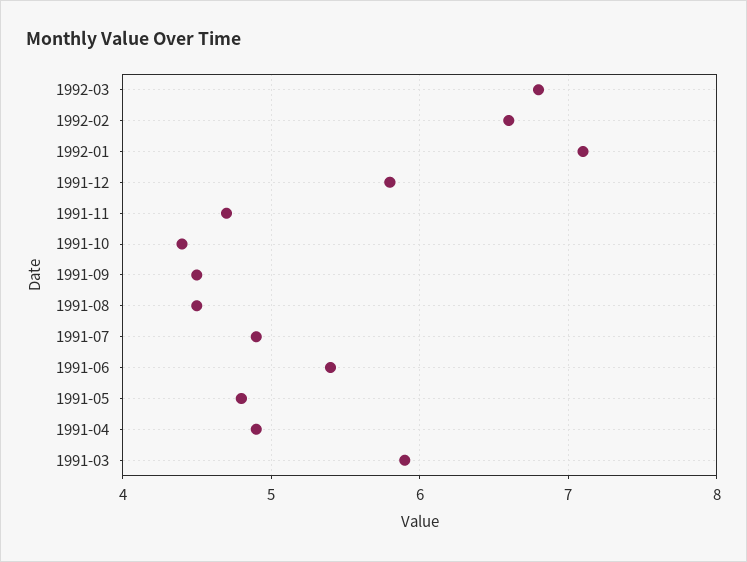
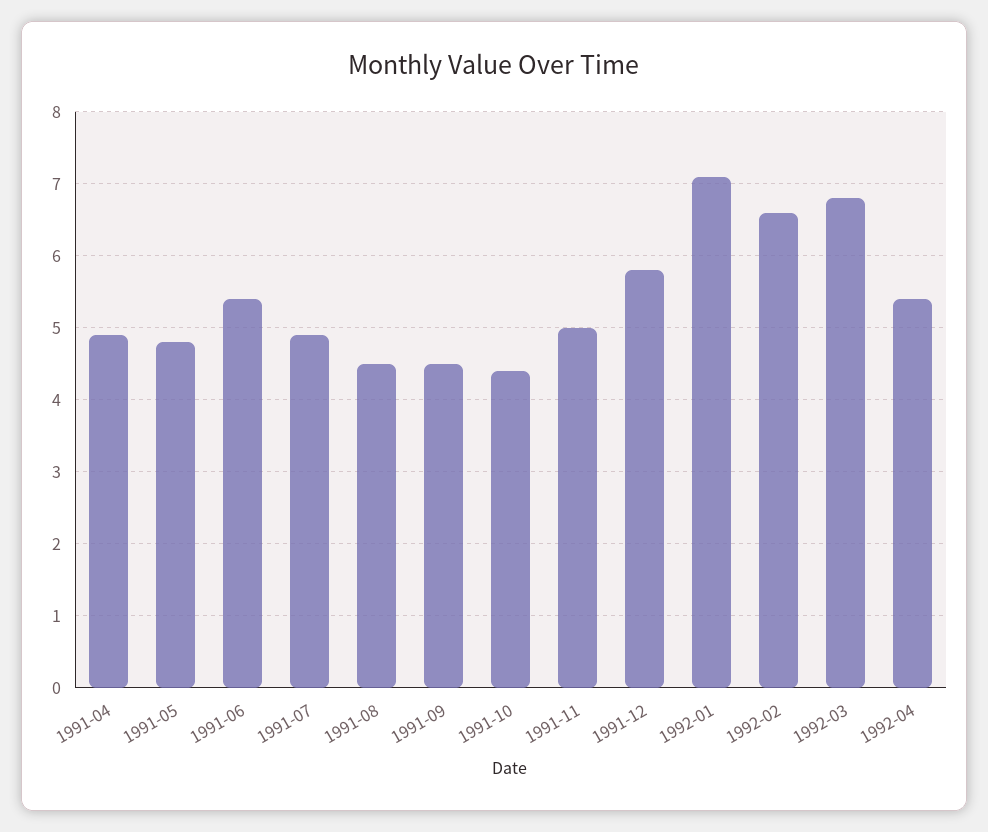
1991-11: 4.7 -> 5
1991-03: 5.9 -> none
1992-04: none -> 5.4

